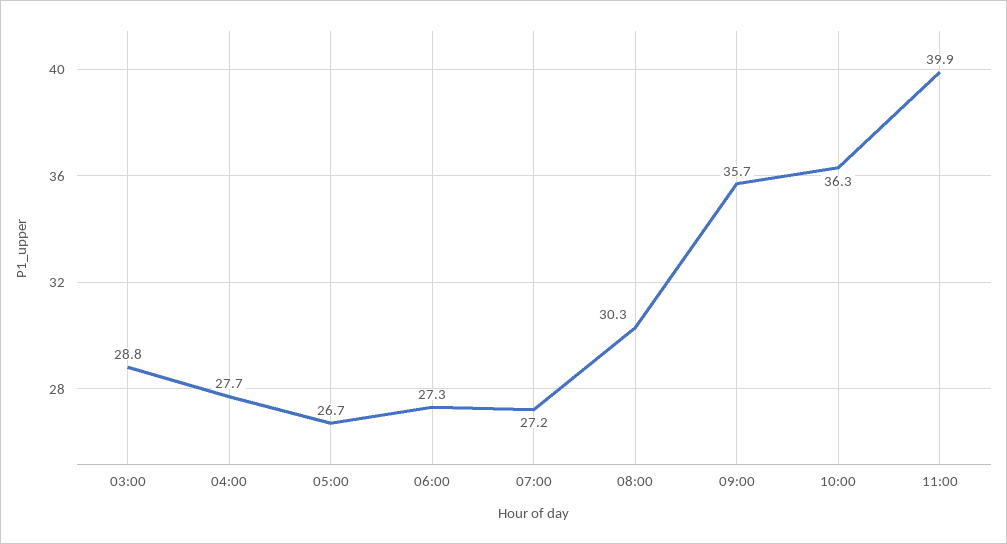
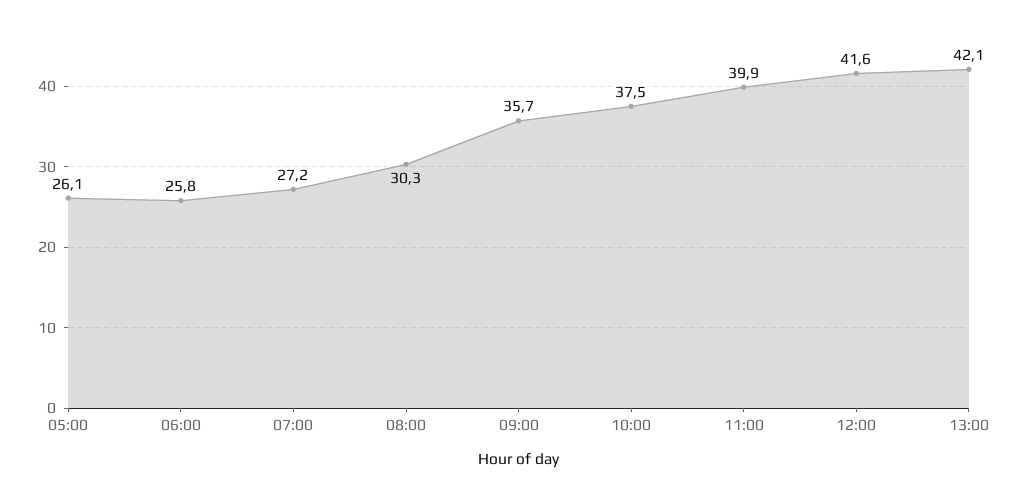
03:00: 28.8 -> none
04:00: 27.7 -> none
05:00: 26.7 -> 26.1
06:00: 27.3 -> 25.8
10:00: 36.3 -> 37.5
12:00: none -> 41.6
13:00: none -> 42.1

